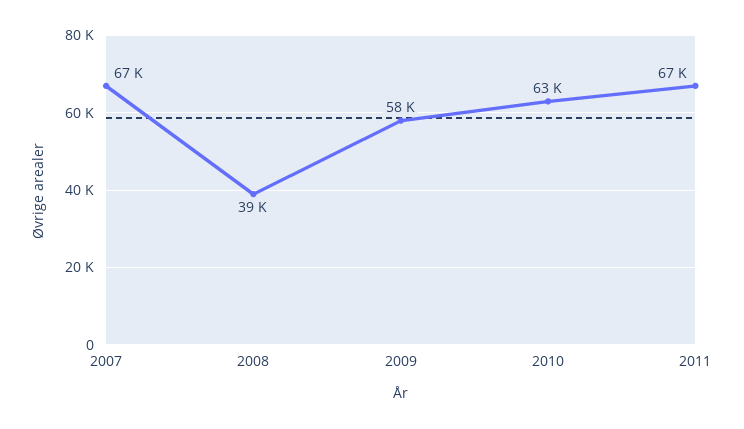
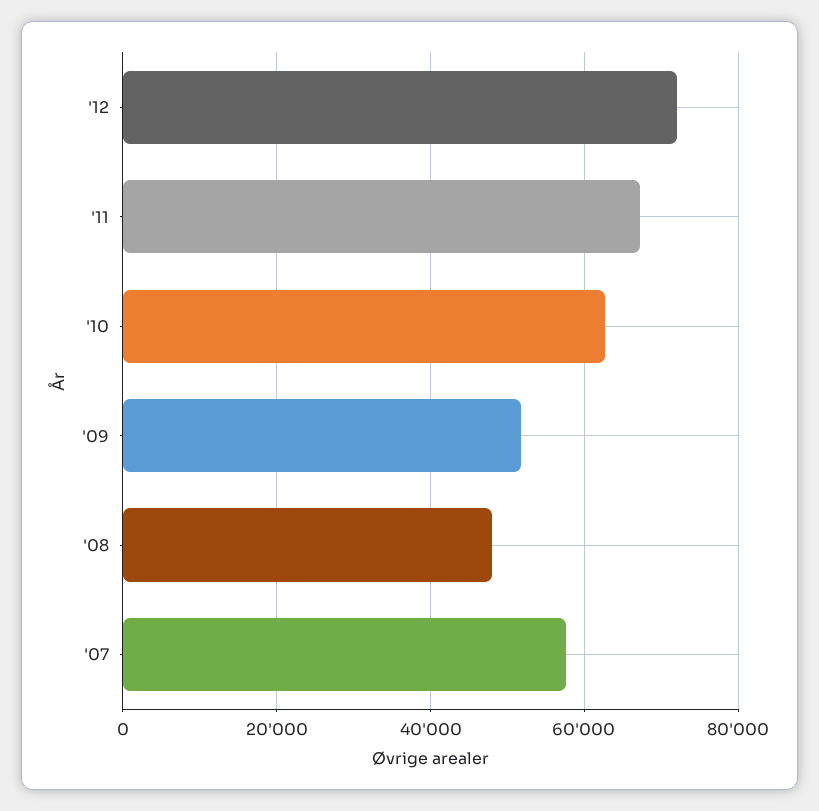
2007: 67000 -> 58000
2008: 39000 -> 48000
2009: 58000 -> 52000
'12: none -> 72000

